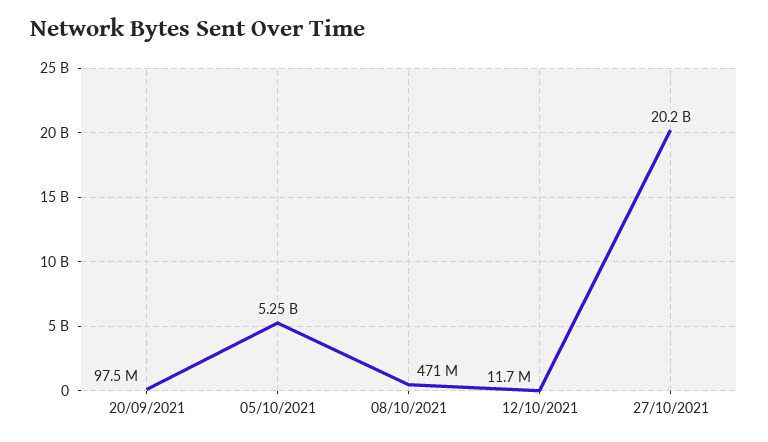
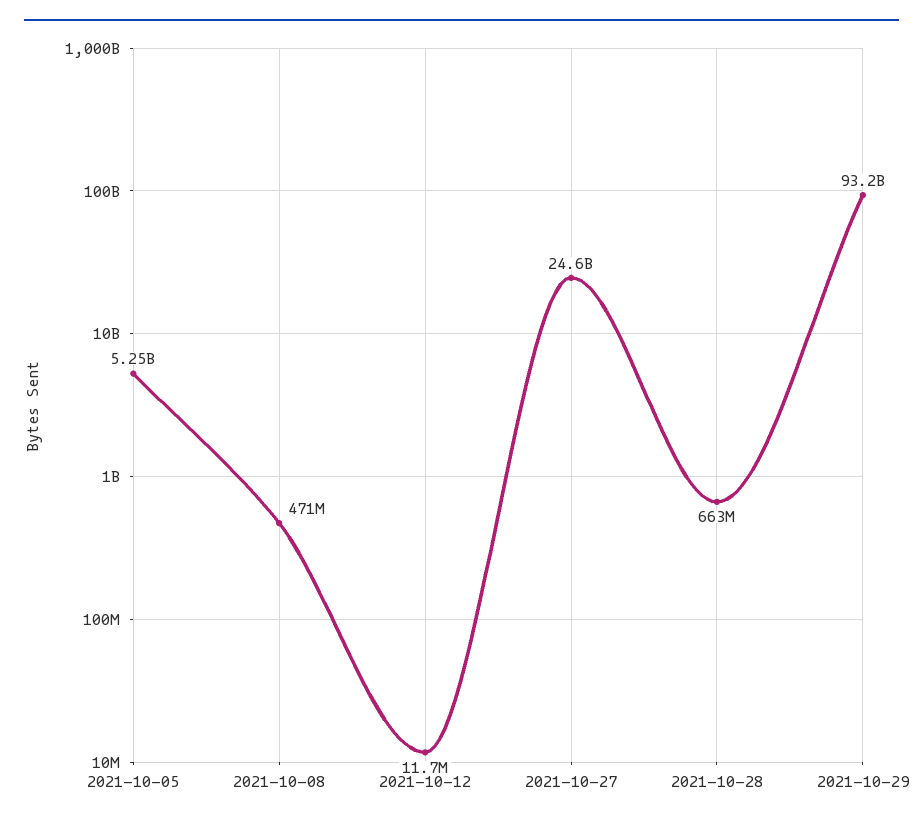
20/09/2021: 97500000 -> none
27/10/2021: 20200000000 -> 24600000000
2021-10-28: none -> 663000000
2021-10-29: none -> 93200000000

